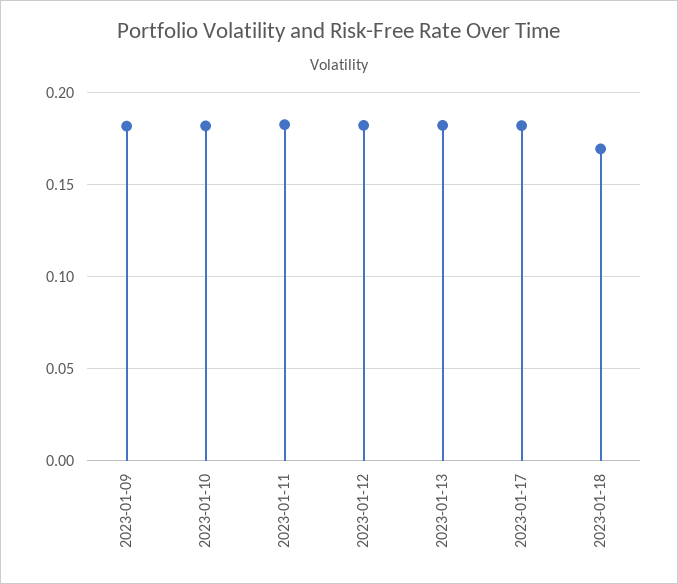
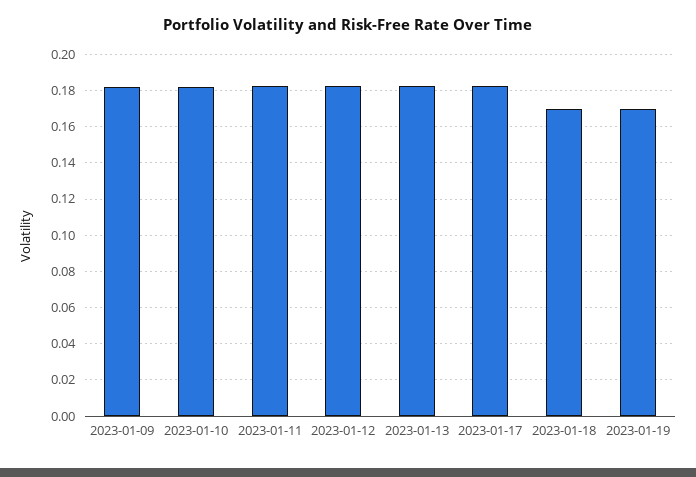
2023-01-19: none -> 0.17

